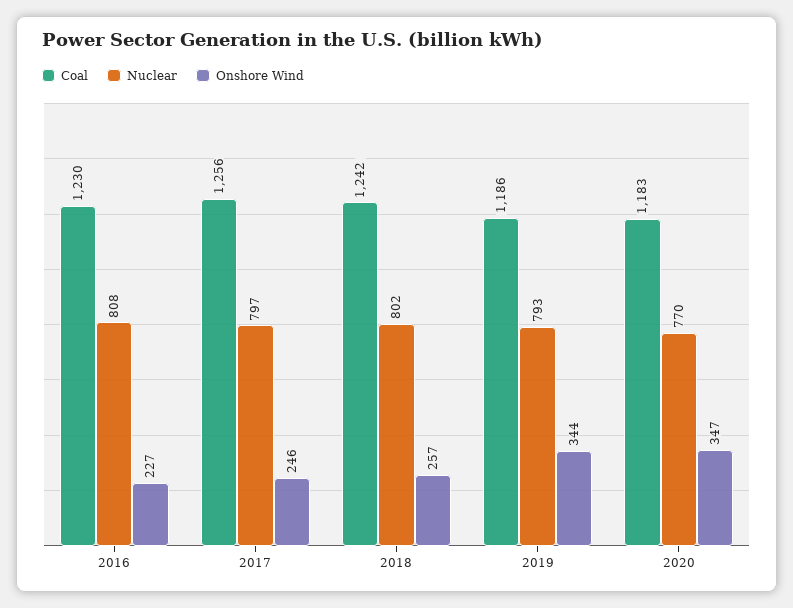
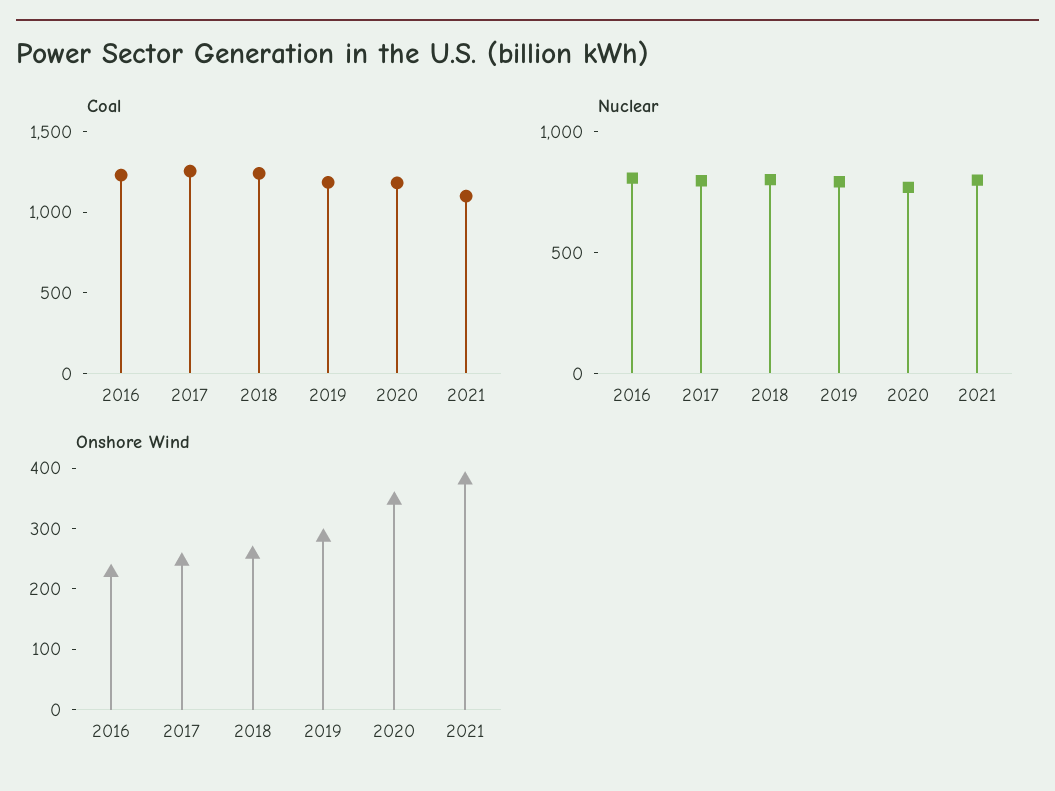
Onshore Wind, 2019: 344 -> 280
Coal, 2021: none -> 1100
Nuclear, 2021: none -> 800
Onshore Wind, 2021: none -> 380

